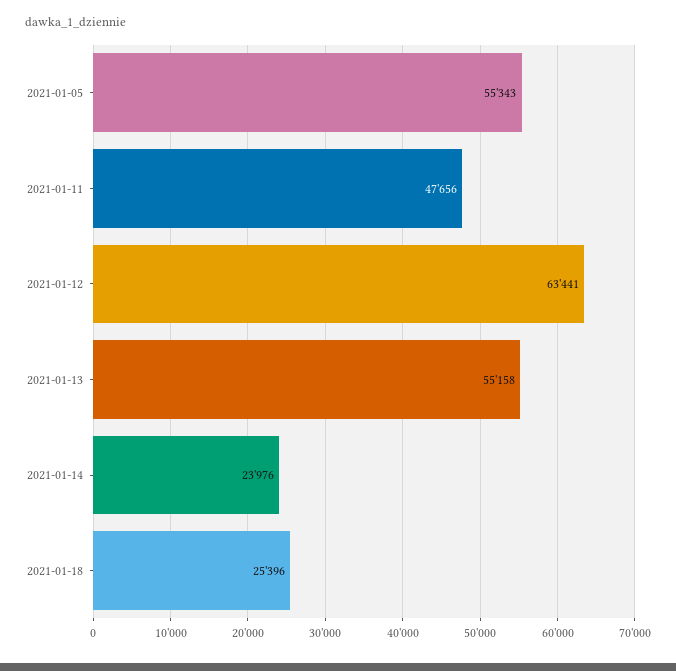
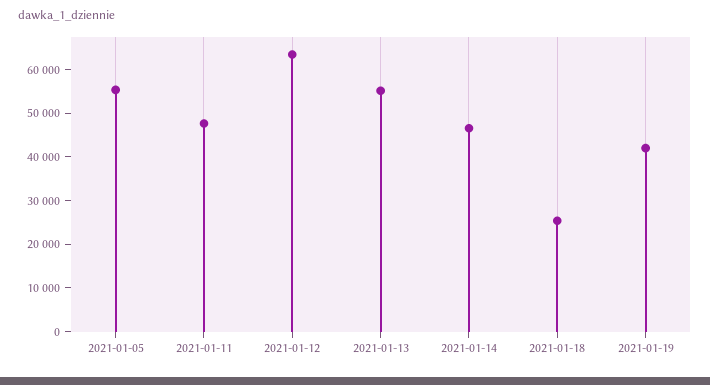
2021-01-14: 23976 -> 46000
2021-01-19: none -> 42000

